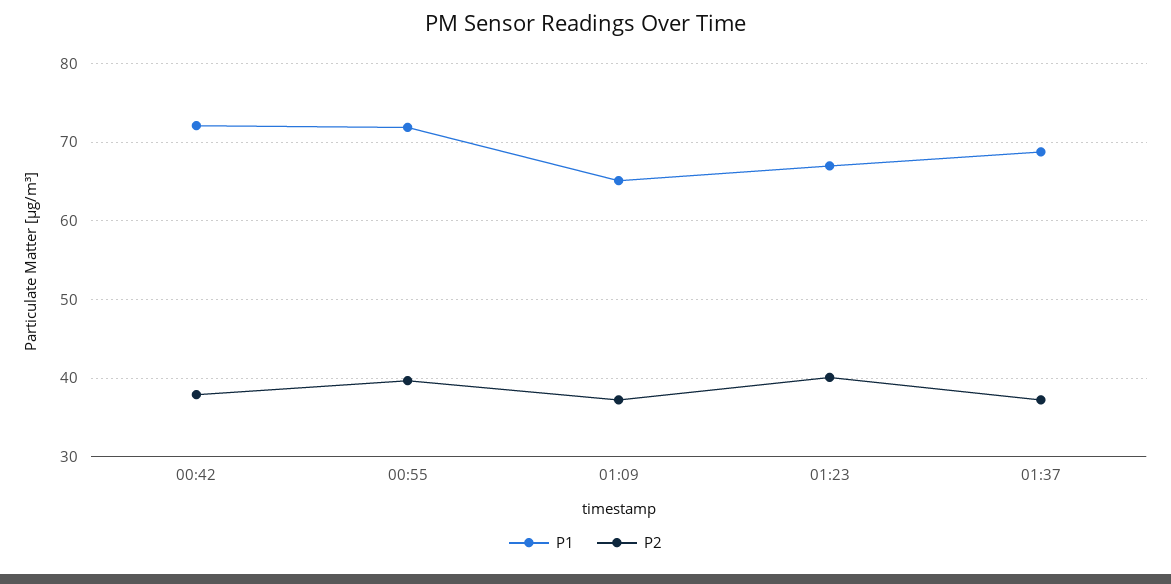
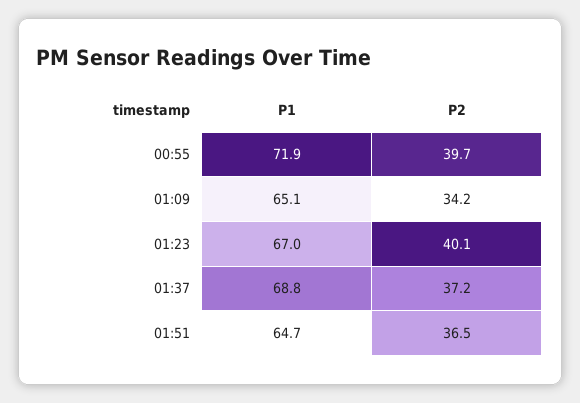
P1, 00:42: 72 -> none
P2, 00:42: 38 -> none
P2, 01:09: 37 -> 34.2
P1, 01:51: none -> 64.7
P2, 01:51: none -> 36.5

